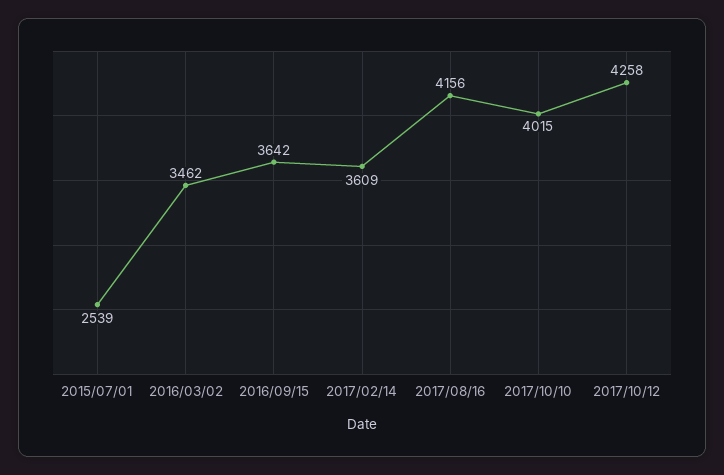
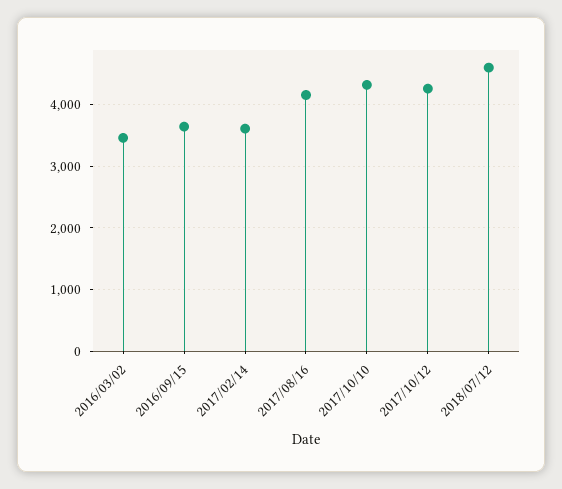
2015/07/01: 2539 -> none
2017/10/10: 4015 -> 4300
2018/07/12: none -> 4600

